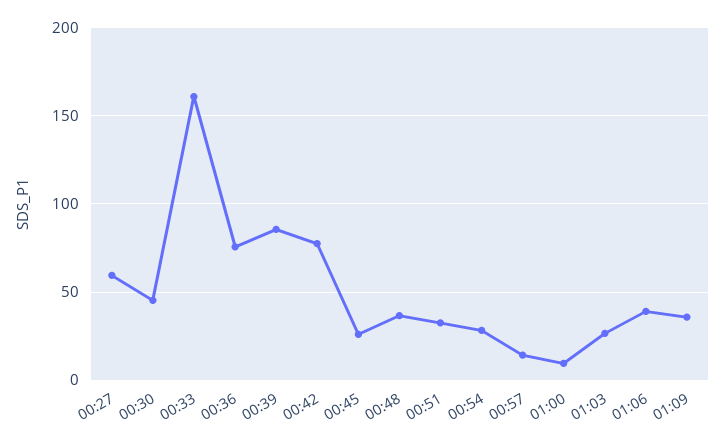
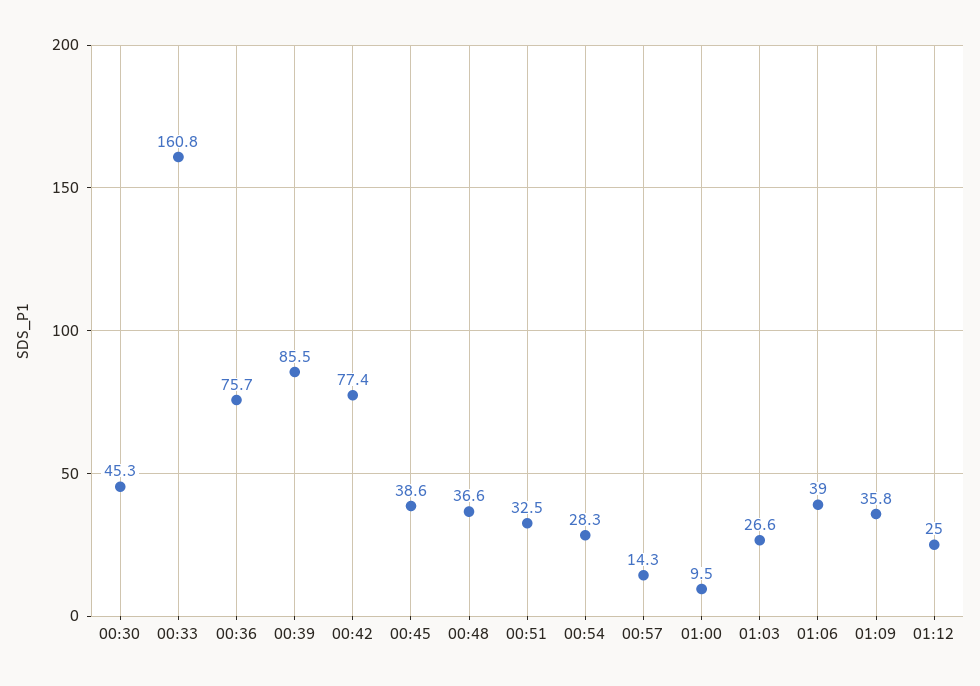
00:27: 60 -> none
00:45: 25 -> 38.6
01:12: none -> 25

